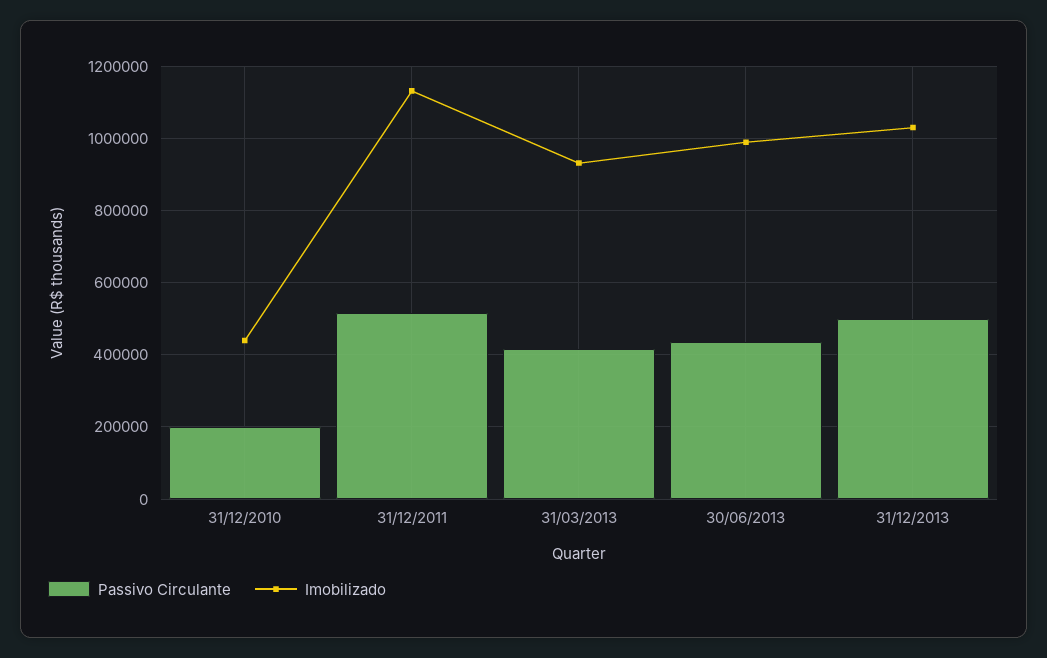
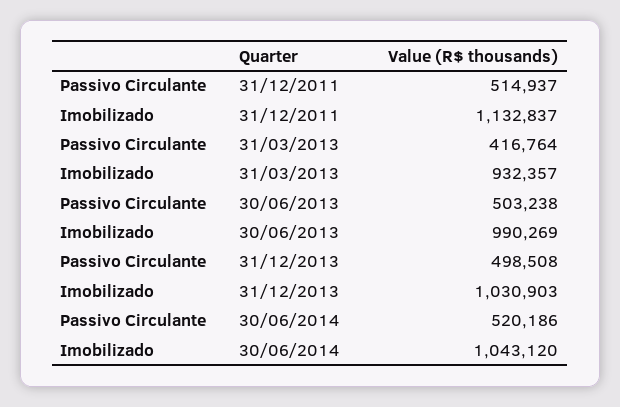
Passivo Circulante, 31/12/2010: 200000 -> none
Imobilizado, 31/12/2010: 440000 -> none
Passivo Circulante, 30/06/2013: 440000 -> 503238
Passivo Circulante, 30/06/2014: none -> 520186
Imobilizado, 30/06/2014: none -> 1043120

